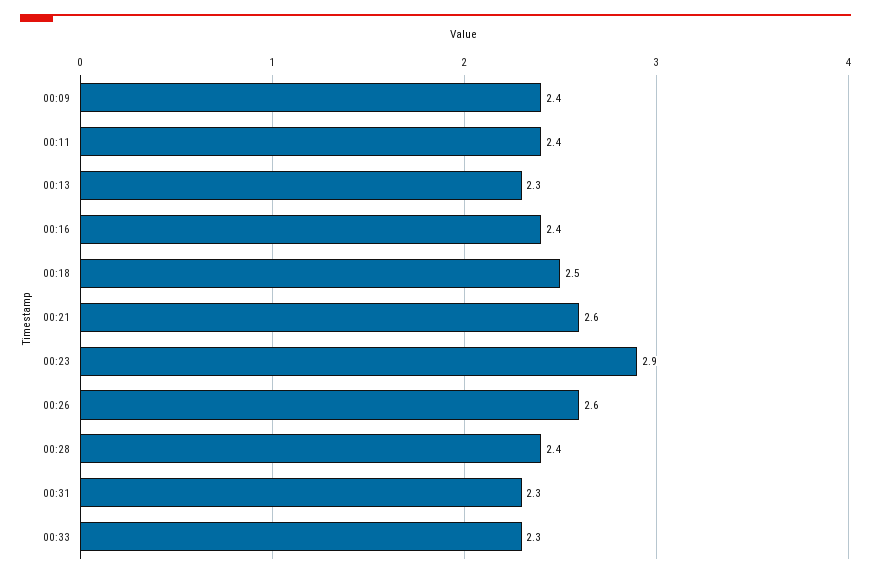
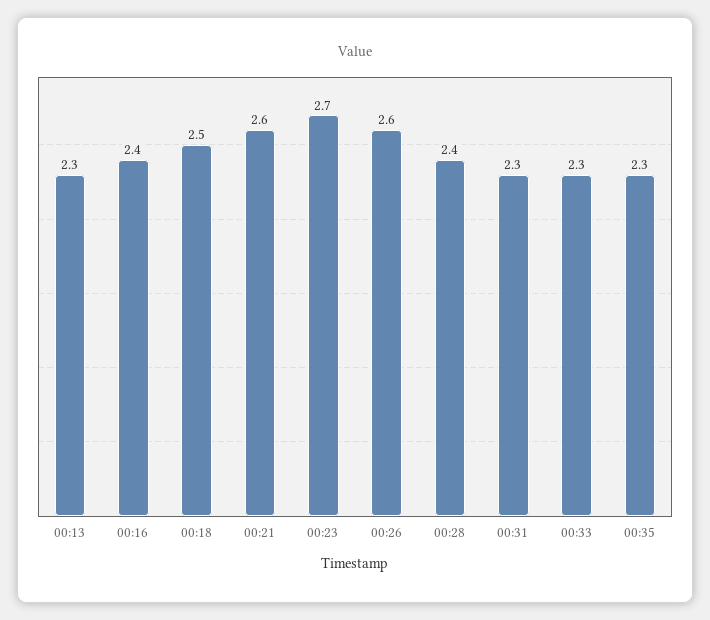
00:09: 2.4 -> none
00:11: 2.4 -> none
00:23: 2.9 -> 2.7
00:35: none -> 2.3

